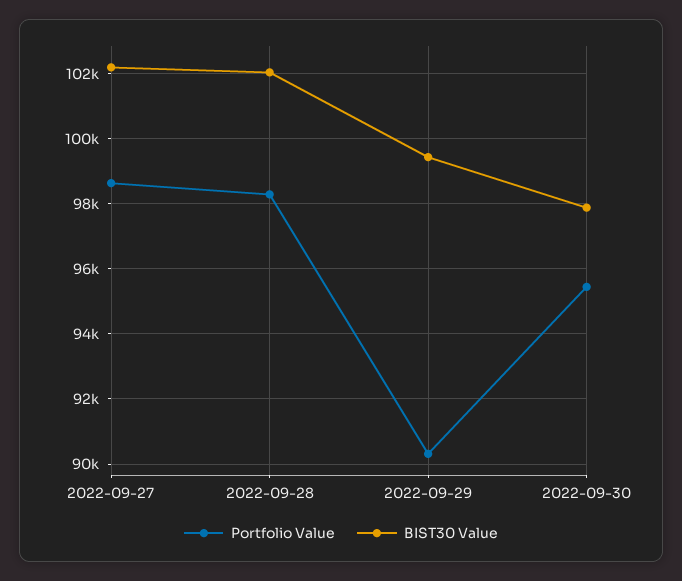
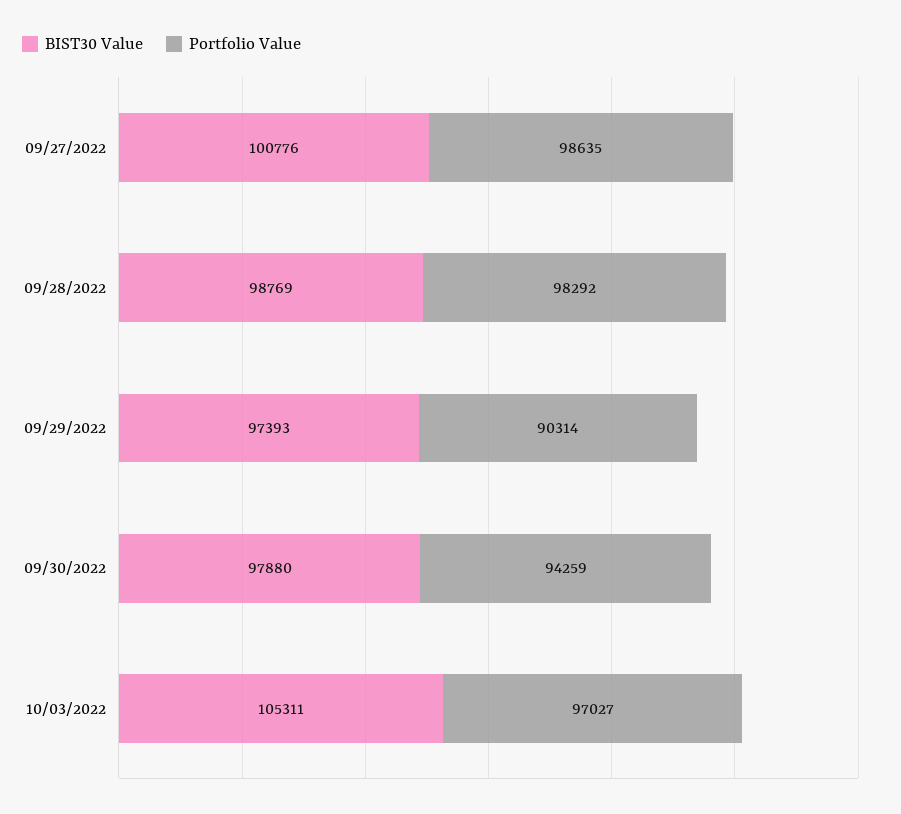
BIST30 Value, 2022-09-27: 102200 -> 100776
BIST30 Value, 2022-09-28: 102000 -> 98769
BIST30 Value, 2022-09-29: 99400 -> 97393
Portfolio Value, 2022-09-30: 95400 -> 94259
BIST30 Value, 10/03/2022: none -> 105311
Portfolio Value, 10/03/2022: none -> 97027

